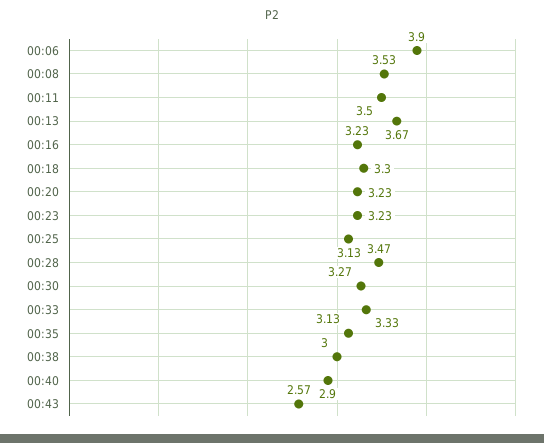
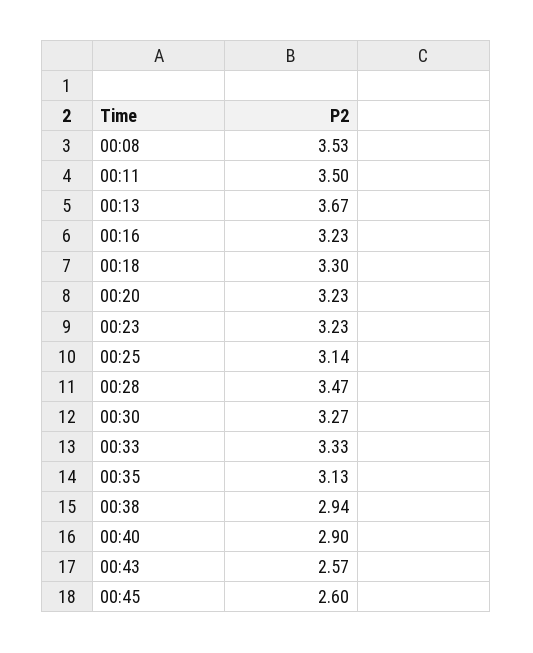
00:06: 3.9 -> none
00:25: 3.13 -> 3.14
00:38: 3 -> 2.94
00:45: none -> 2.6

